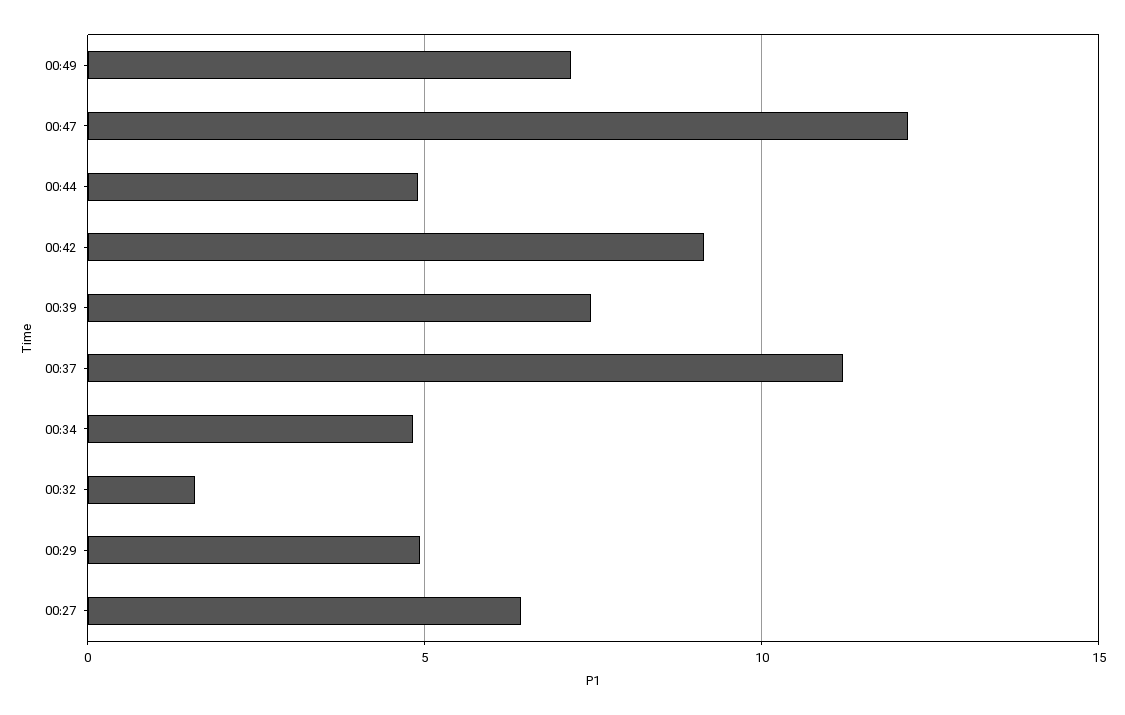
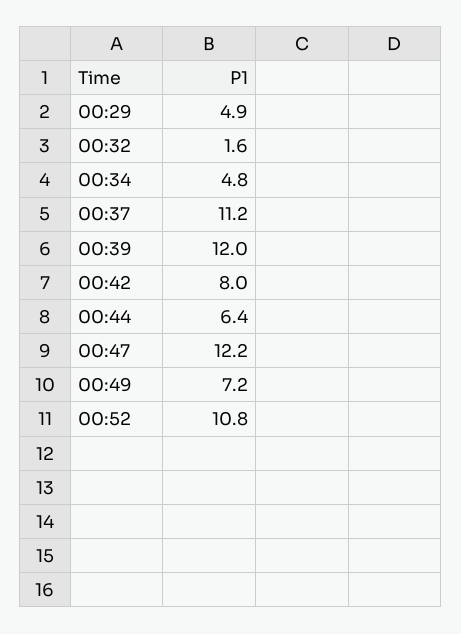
00:44: 5 -> 6.4
00:42: 9 -> 8
00:39: 7.5 -> 12
00:27: 6.5 -> none
00:52: none -> 10.8

